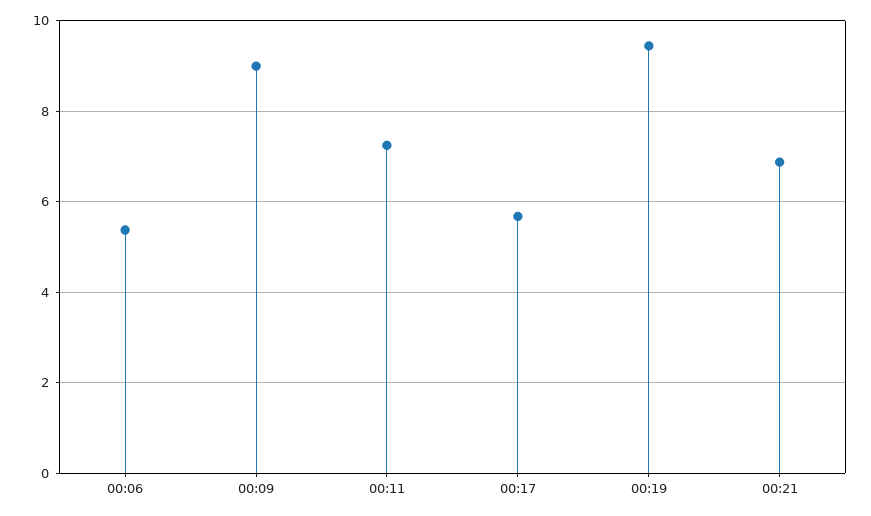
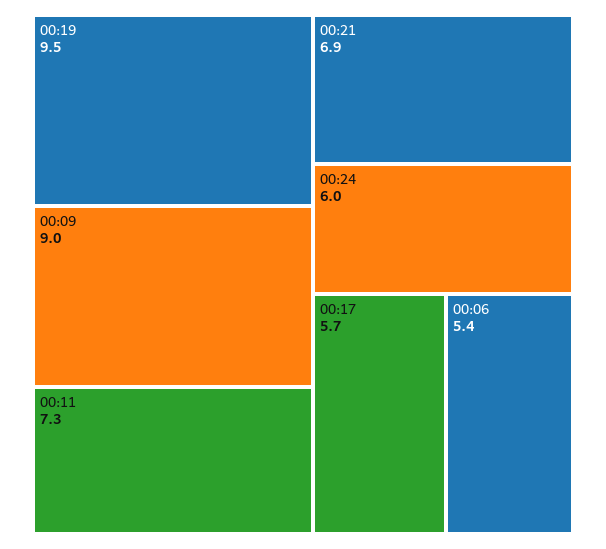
00:24: none -> 6

